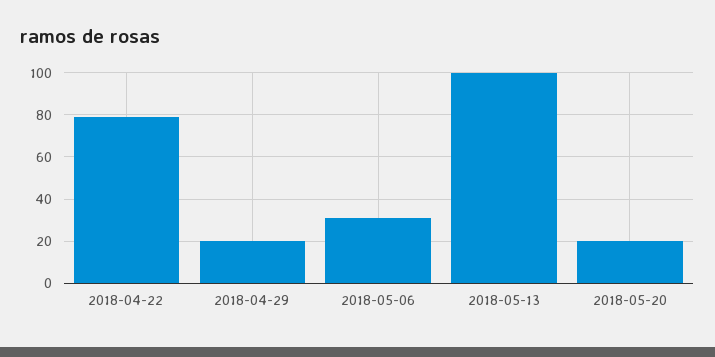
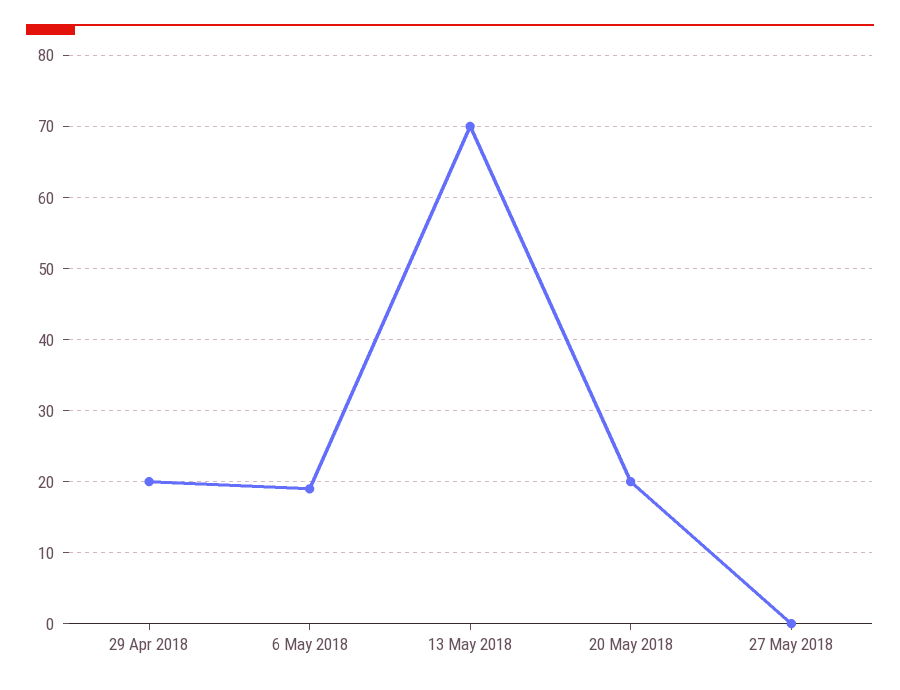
2018-04-22: 80 -> none
2018-05-06: 30 -> 19
2018-05-13: 100 -> 70
27 May 2018: none -> 0

